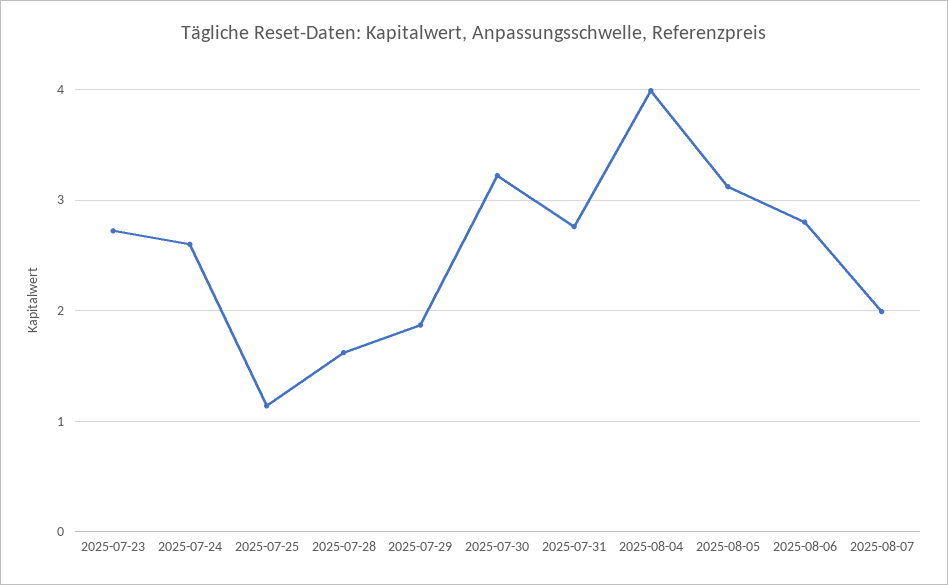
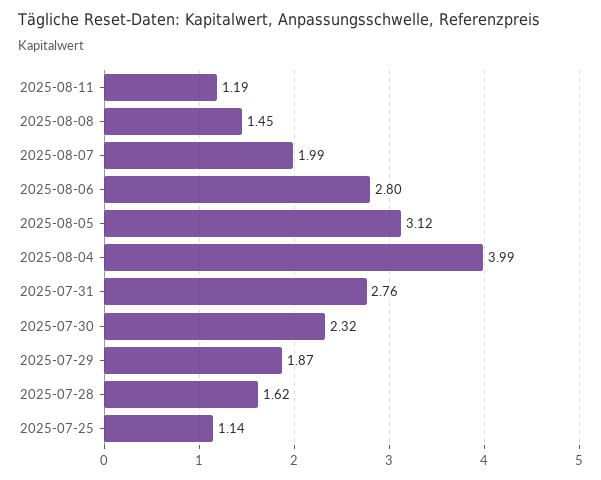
2025-07-23: 2.7 -> none
2025-07-24: 2.6 -> none
2025-07-30: 3.2 -> 2.32
2025-08-11: none -> 1.19
2025-08-08: none -> 1.45

